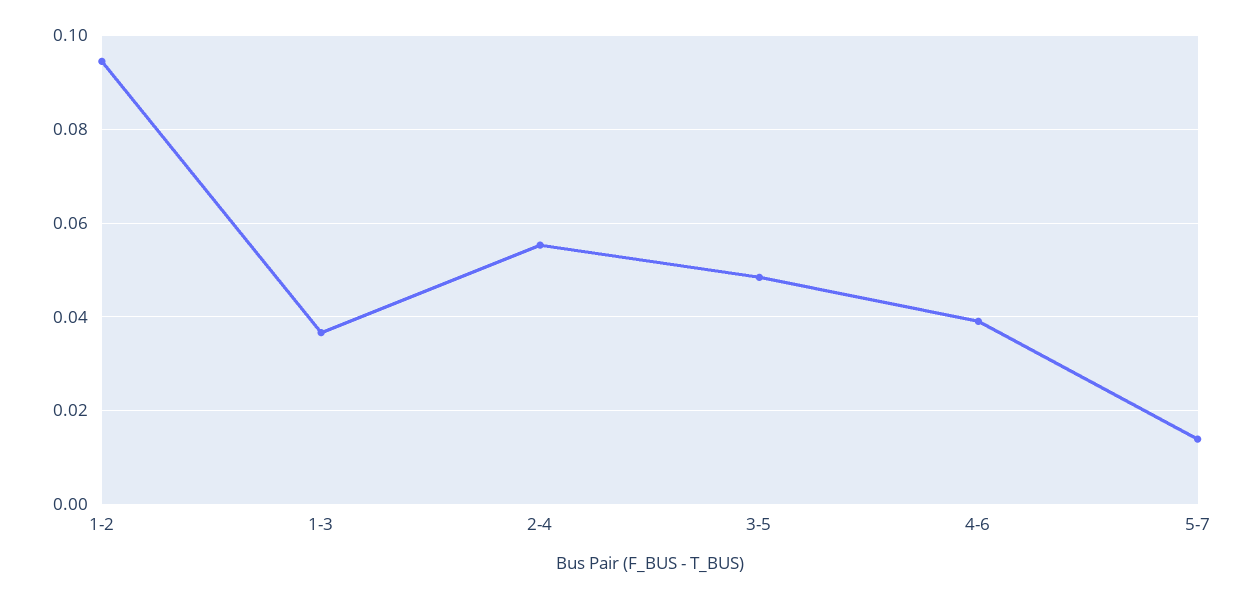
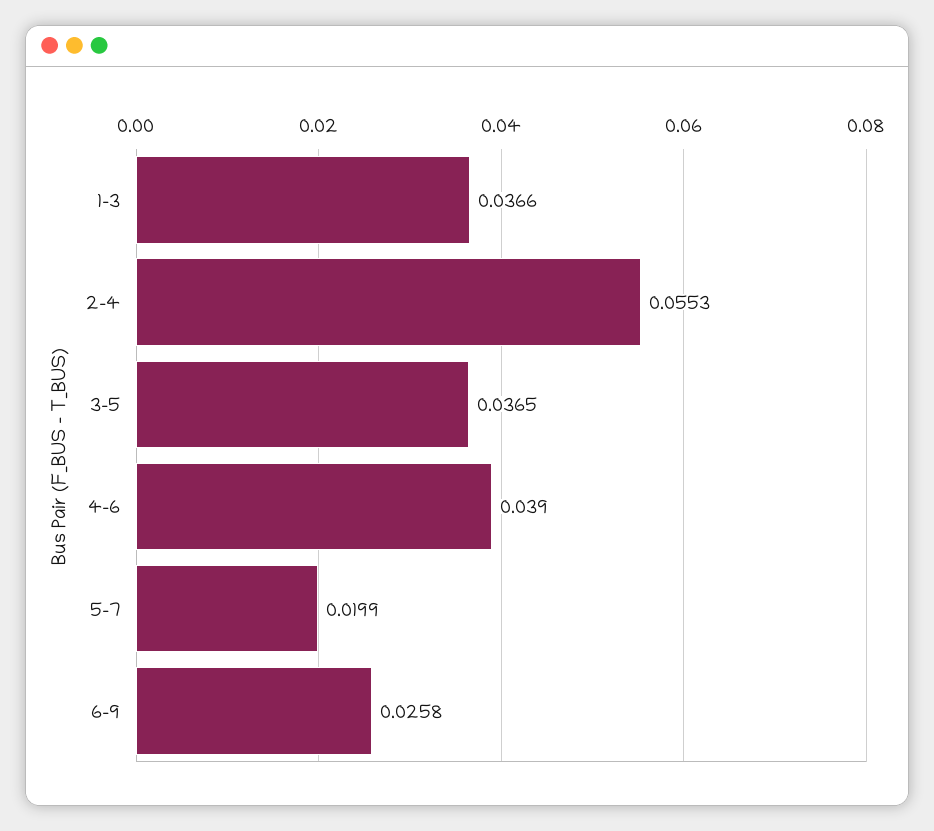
1-2: 0.094 -> none
3-5: 0.048 -> 0.0365
5-7: 0.014 -> 0.0199
6-9: none -> 0.0258

